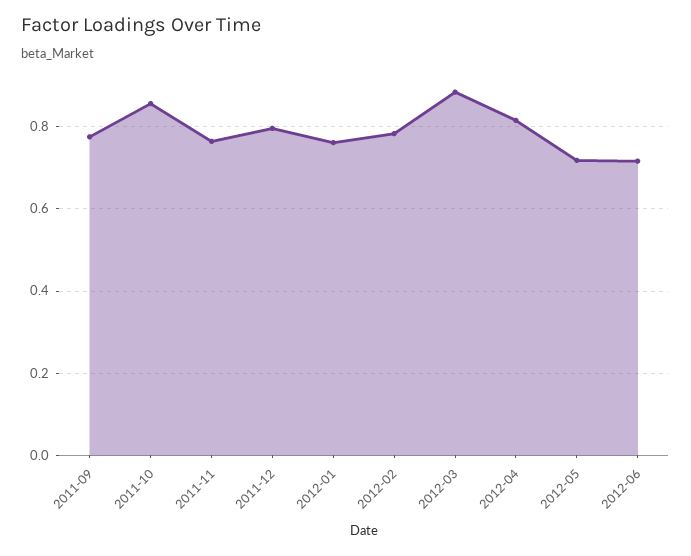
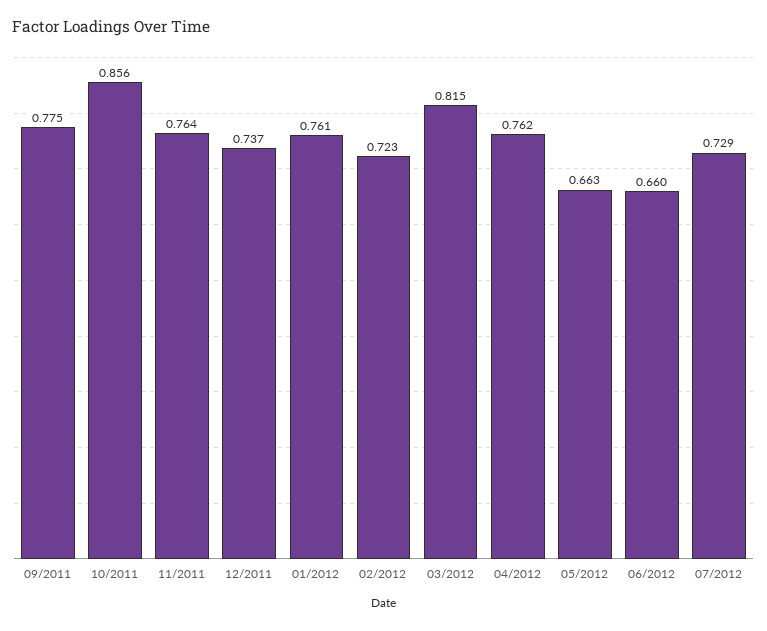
2011-12: 0.8 -> 0.737
2012-02: 0.78 -> 0.723
2012-03: 0.88 -> 0.815
2012-04: 0.82 -> 0.762
2012-05: 0.72 -> 0.663
2012-06: 0.72 -> 0.66
07/2012: none -> 0.729

